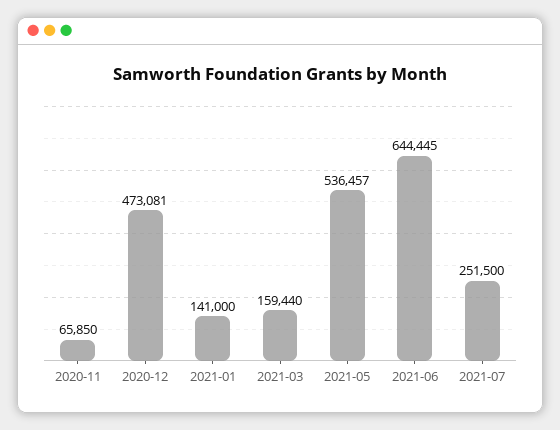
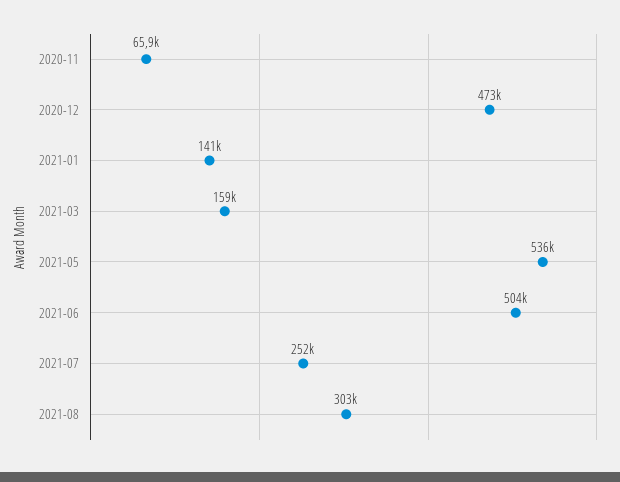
2021-06: 644445 -> 504000
2021-08: none -> 303000

